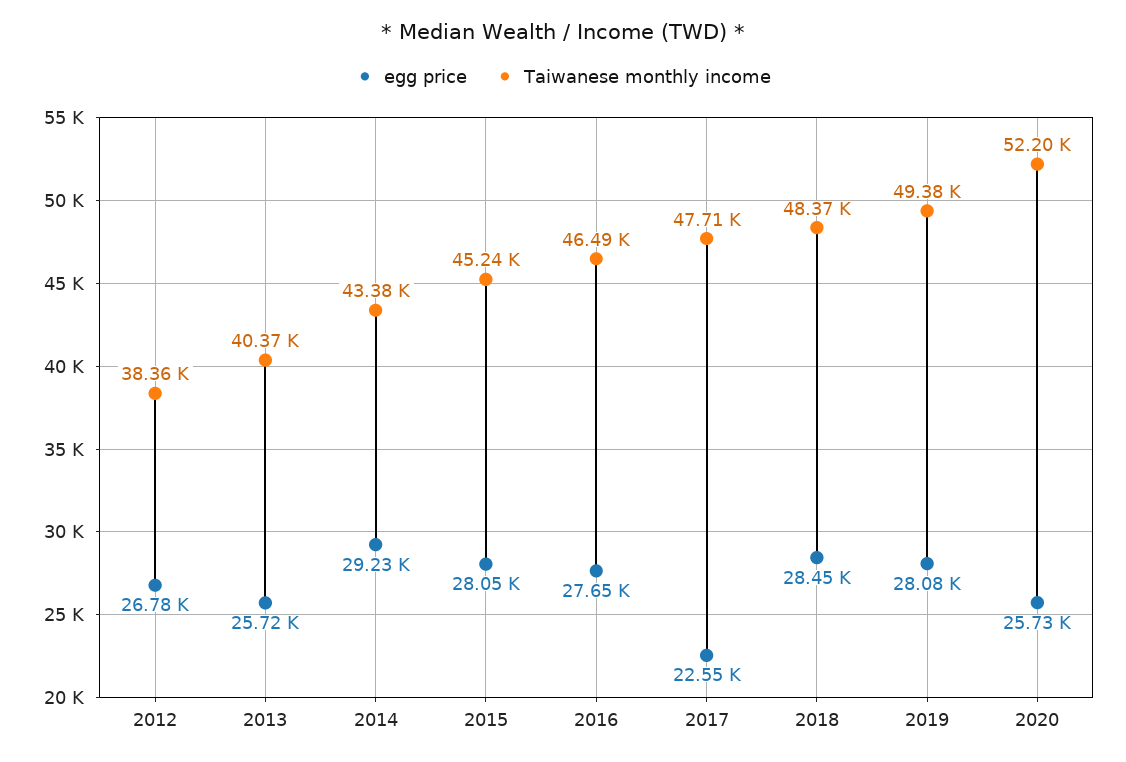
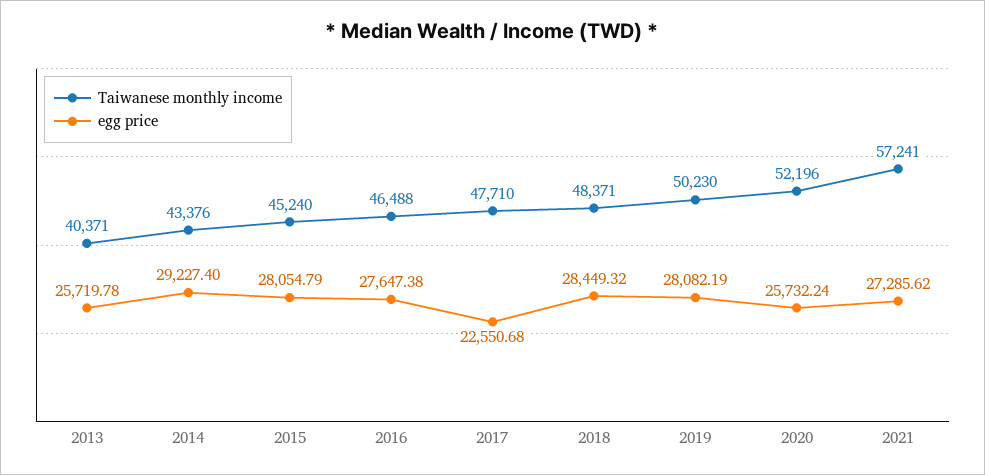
egg price, 2012: 26780 -> none
Taiwanese monthly income, 2012: 38360 -> none
Taiwanese monthly income, 2019: 49380 -> 50230
Taiwanese monthly income, 2021: none -> 57241
egg price, 2021: none -> 27285.62

